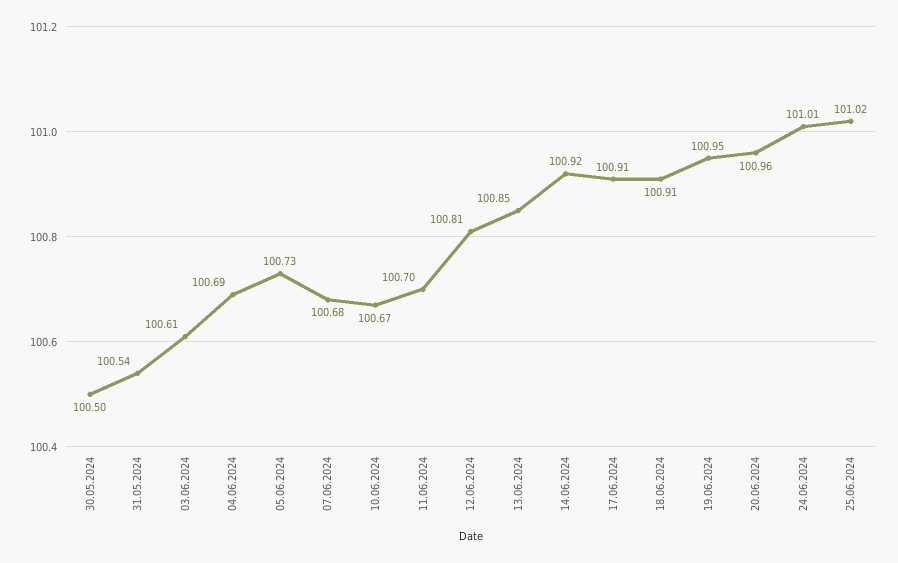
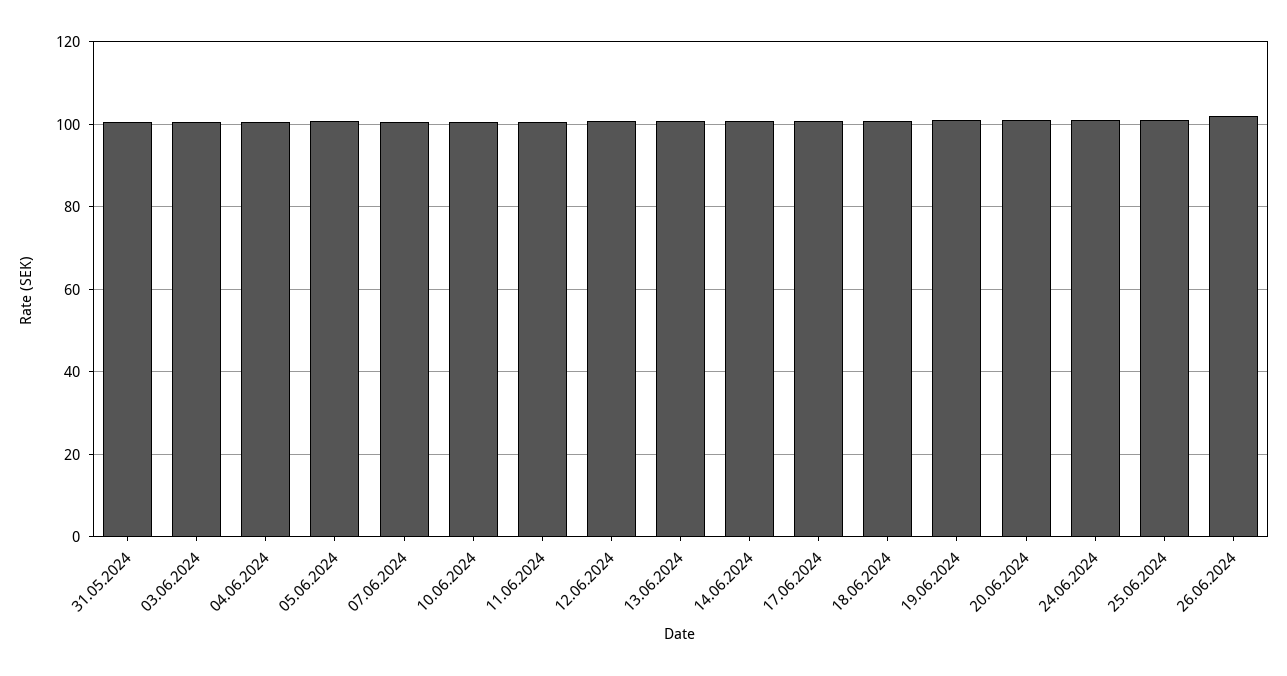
30.05.2024: 100.5 -> none
26.06.2024: none -> 102

